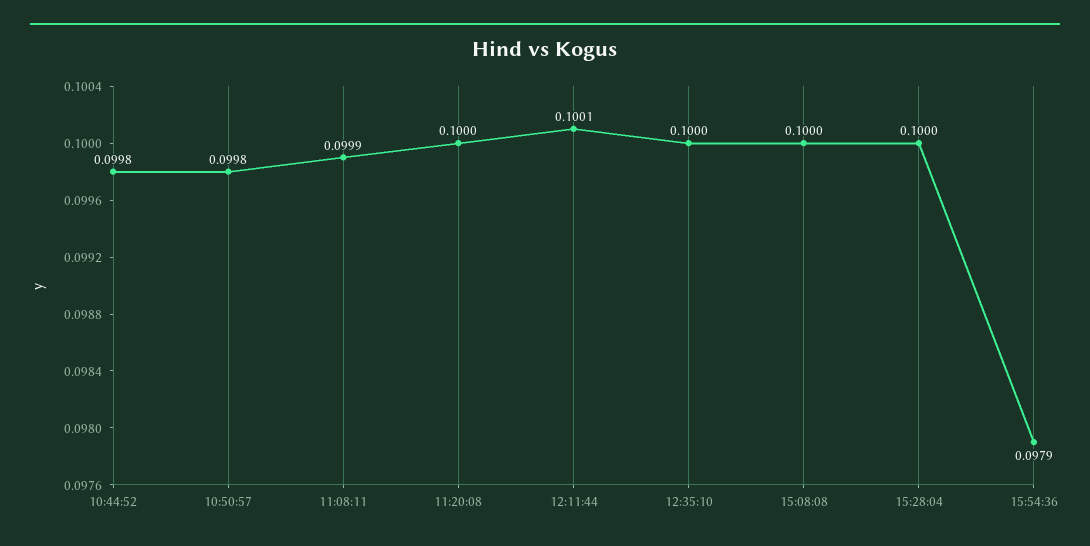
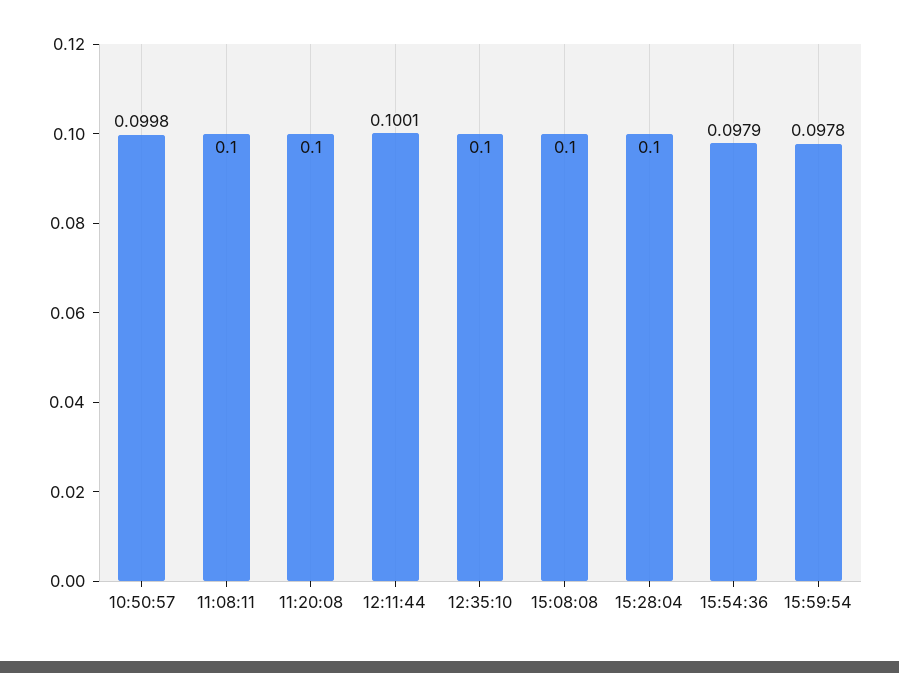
10:44:52: 0.0998 -> none
11:08:11: 0.0999 -> 0.1
15:59:54: none -> 0.0978

